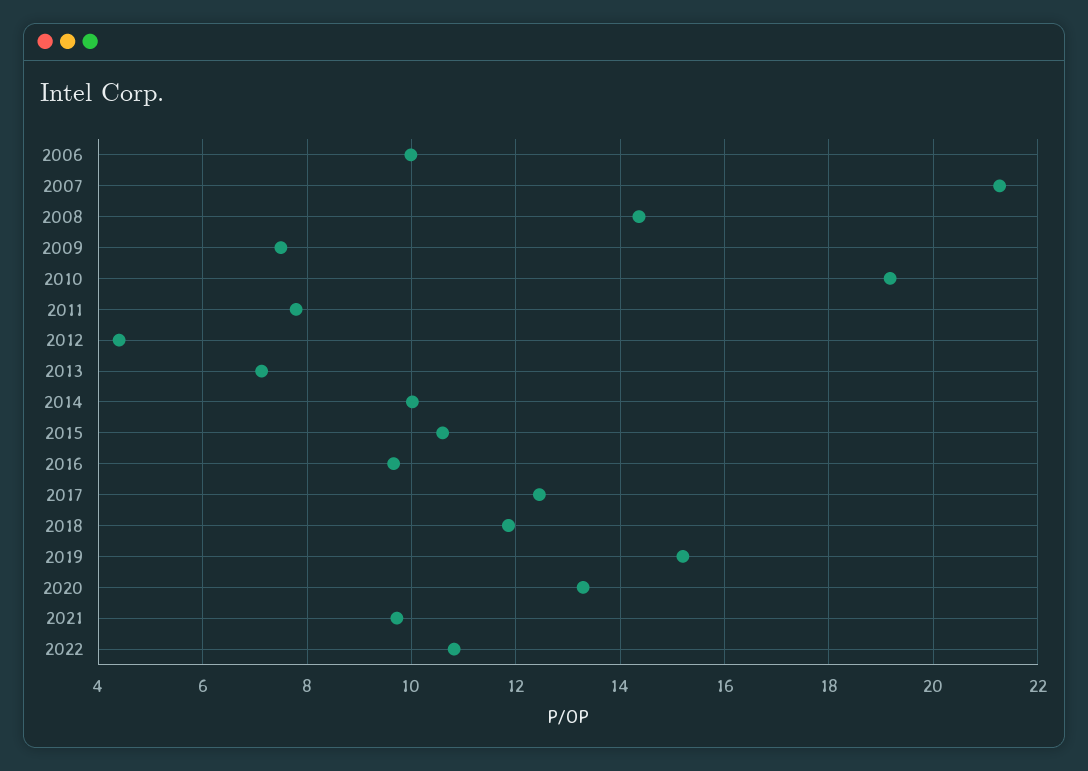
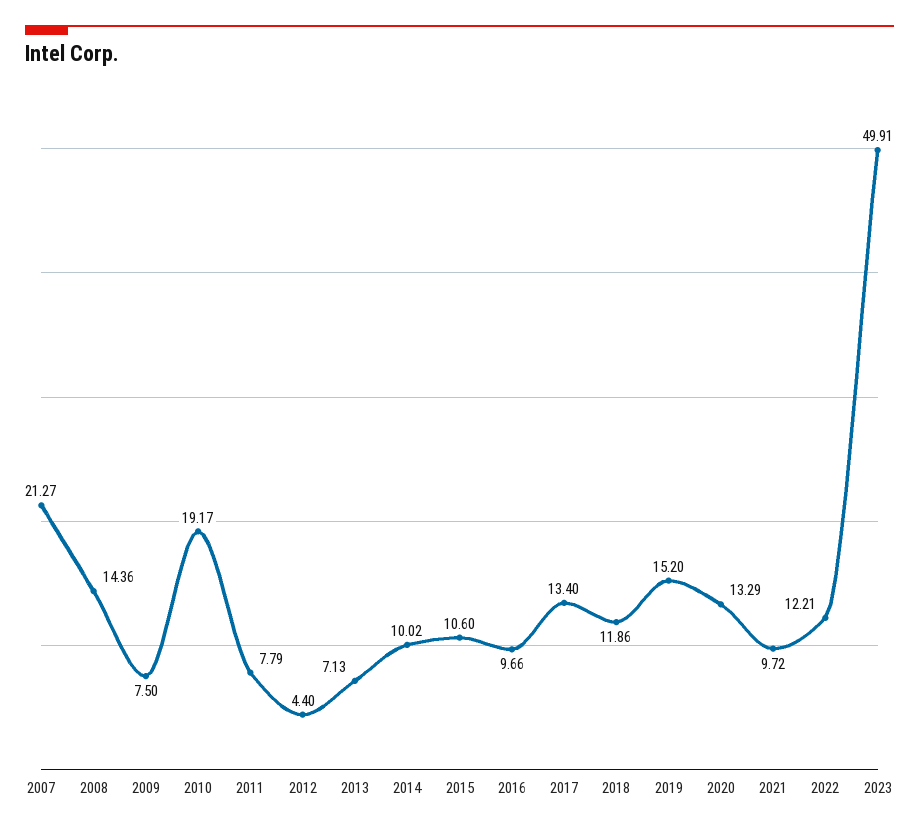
2006: 10 -> none
2017: 12.4 -> 13.4
2022: 10.8 -> 12.21
2023: none -> 49.91

